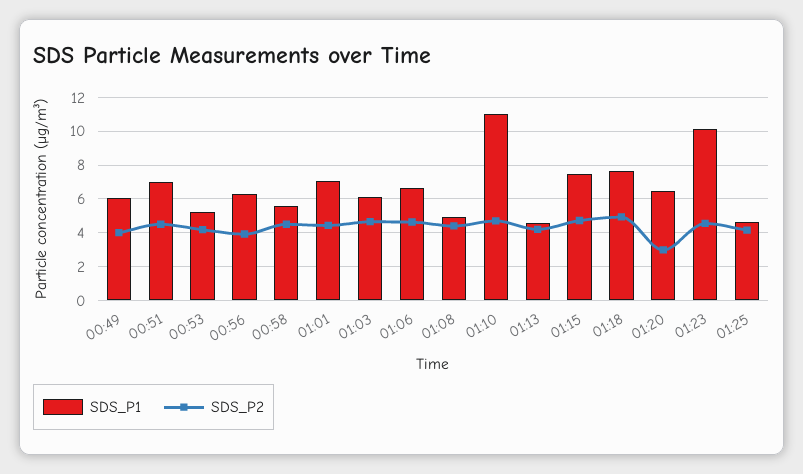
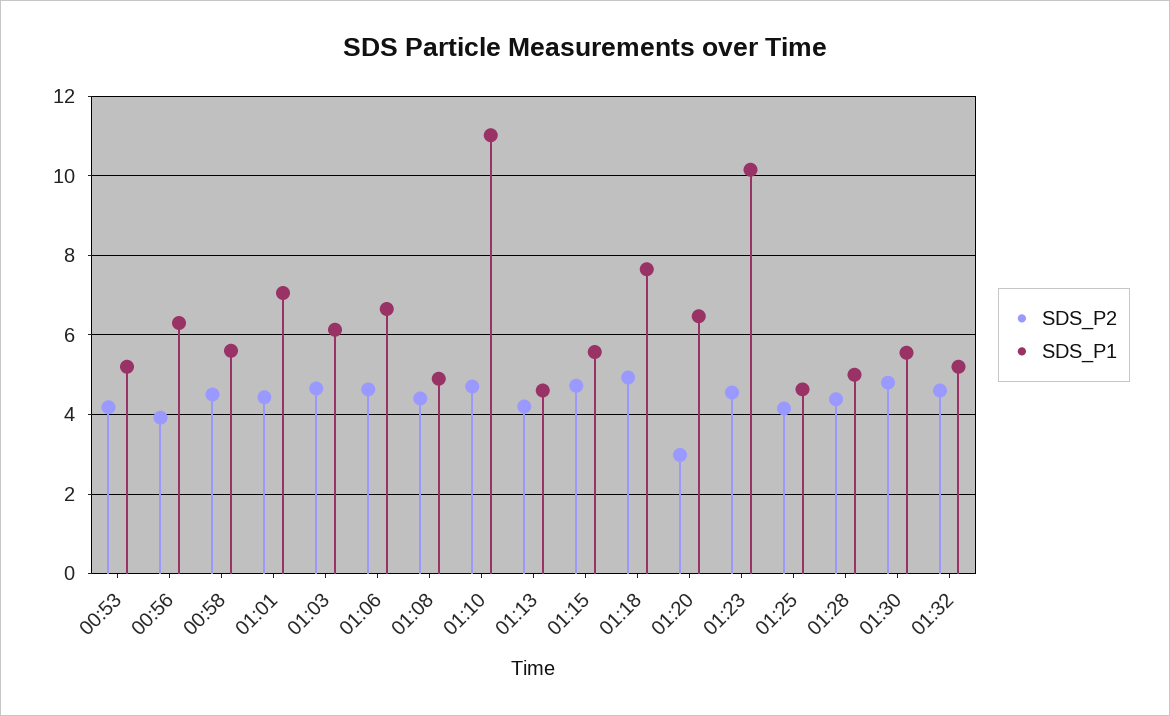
SDS_P1, 00:49: 6 -> none
SDS_P2, 00:49: 4 -> none
SDS_P1, 00:51: 7 -> none
SDS_P2, 00:51: 4.5 -> none
SDS_P1, 01:15: 7.5 -> 5.6
SDS_P2, 01:28: none -> 4.4
SDS_P1, 01:28: none -> 5
SDS_P2, 01:30: none -> 4.8
SDS_P1, 01:30: none -> 5.6
SDS_P2, 01:32: none -> 4.6
SDS_P1, 01:32: none -> 5.2

